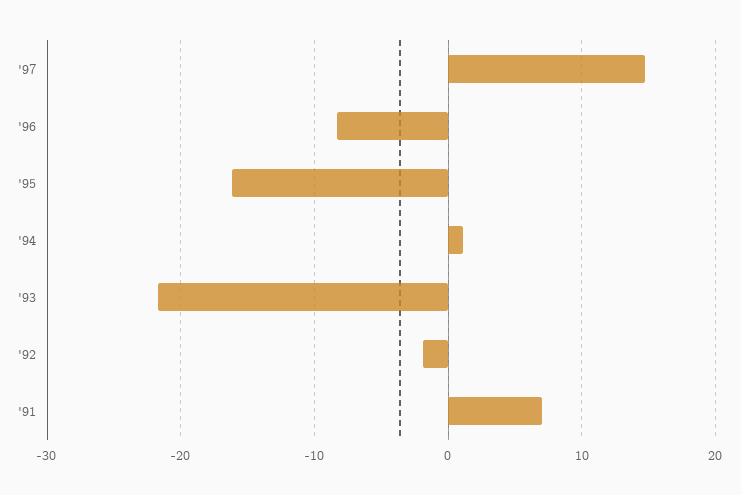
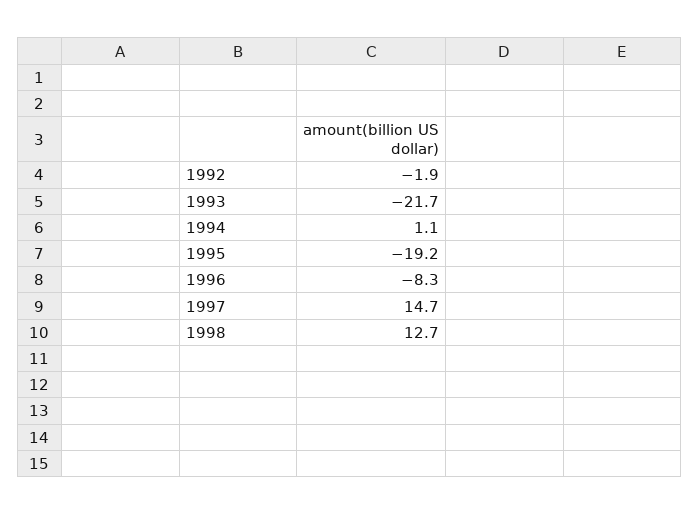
'95: -16 -> -19.2
'91: 7 -> none
1998: none -> 12.7

